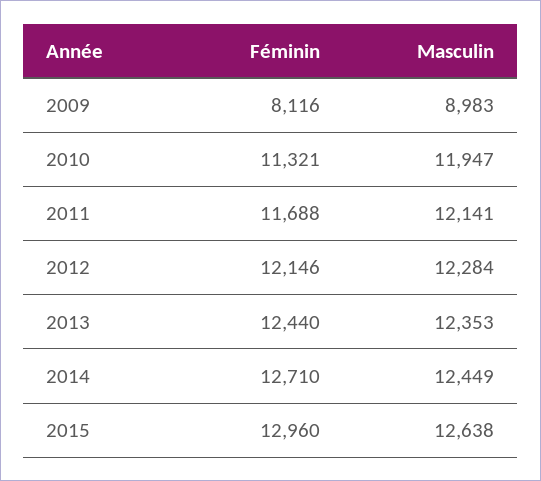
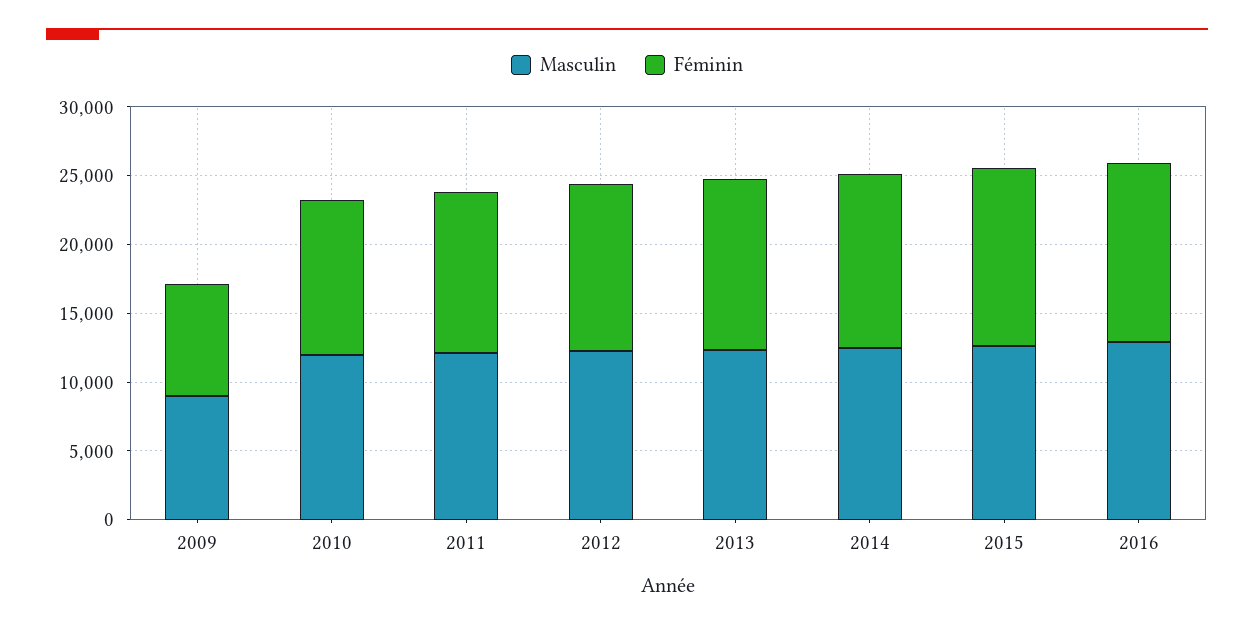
Masculin, 2016: none -> 13000
Féminin, 2016: none -> 13000

